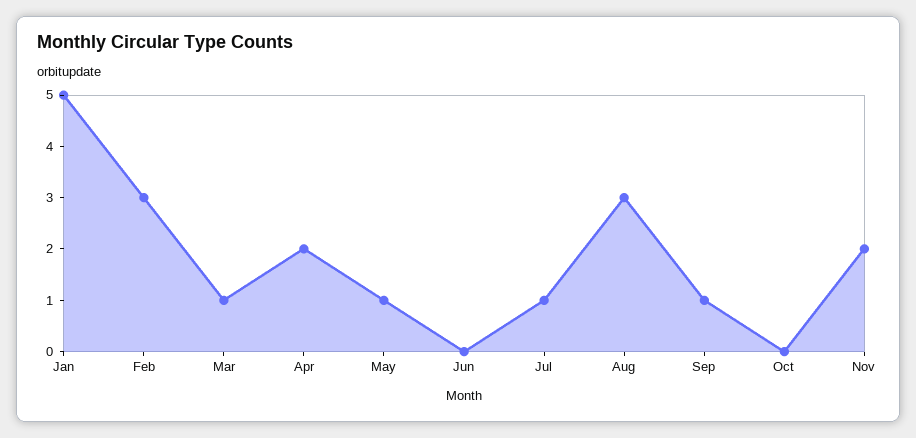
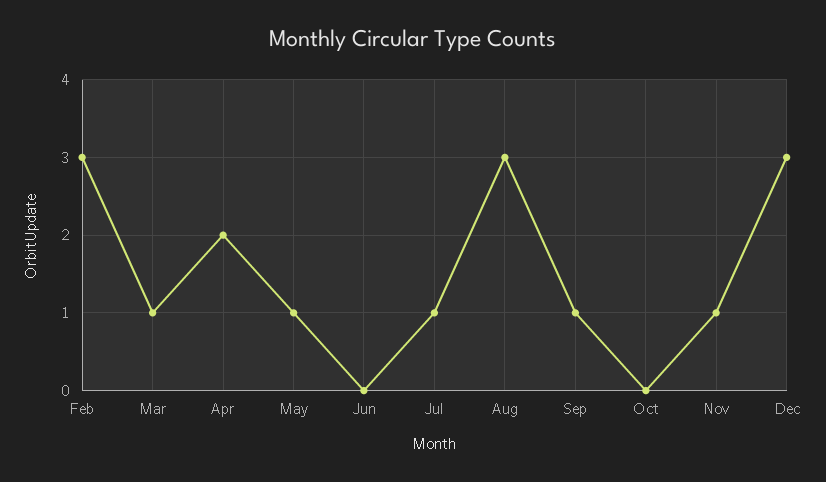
Jan: 5 -> none
Nov: 2 -> 1
Dec: none -> 3

